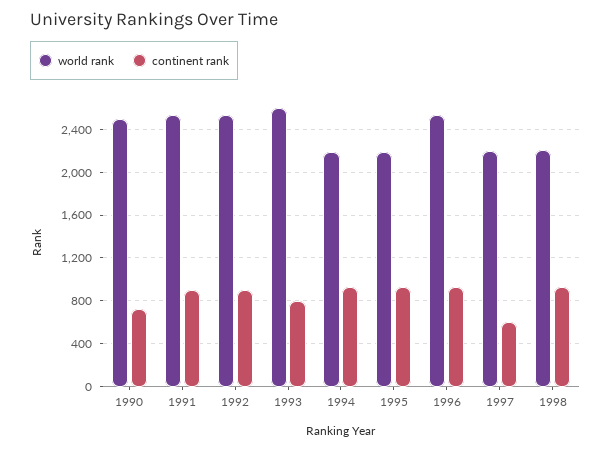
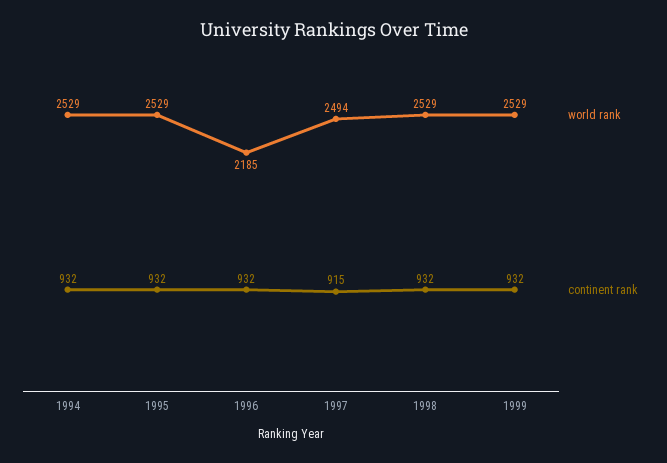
world rank, 1990: 2500 -> none
continent rank, 1990: 700 -> none
world rank, 1991: 2500 -> none
continent rank, 1991: 900 -> none
world rank, 1992: 2500 -> none
continent rank, 1992: 900 -> none
world rank, 1993: 2600 -> none
continent rank, 1993: 800 -> none
world rank, 1994: 2200 -> 2529
world rank, 1995: 2200 -> 2529
world rank, 1996: 2500 -> 2185
world rank, 1997: 2200 -> 2494
continent rank, 1997: 600 -> 915
world rank, 1998: 2200 -> 2529
world rank, 1999: none -> 2529
continent rank, 1999: none -> 932

